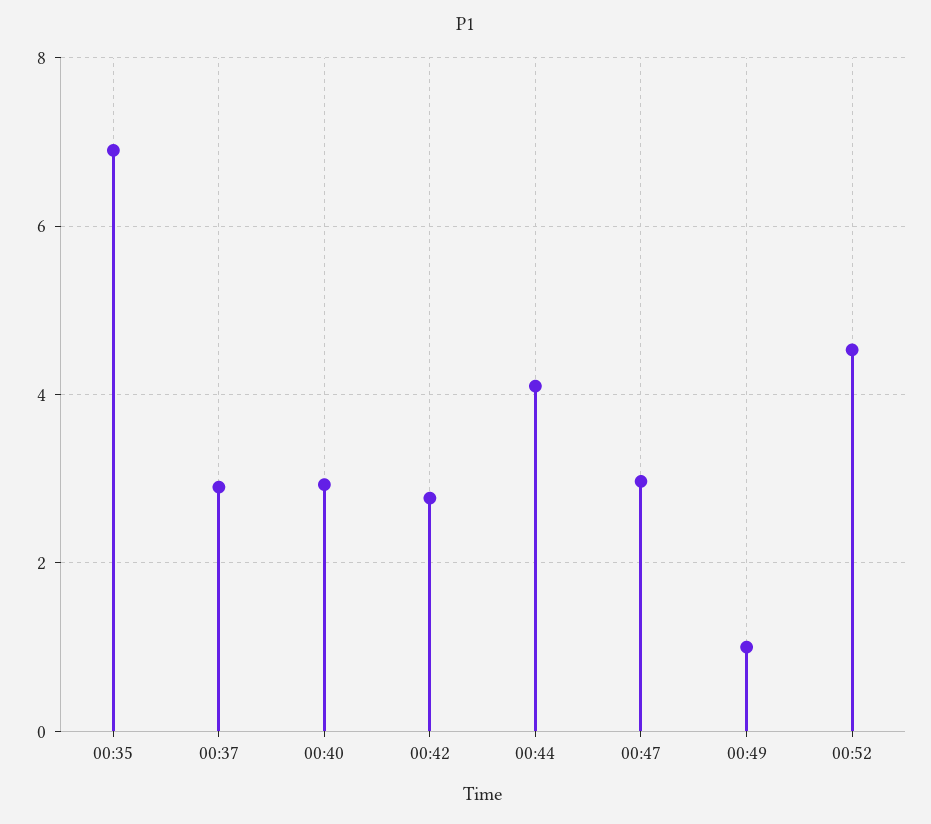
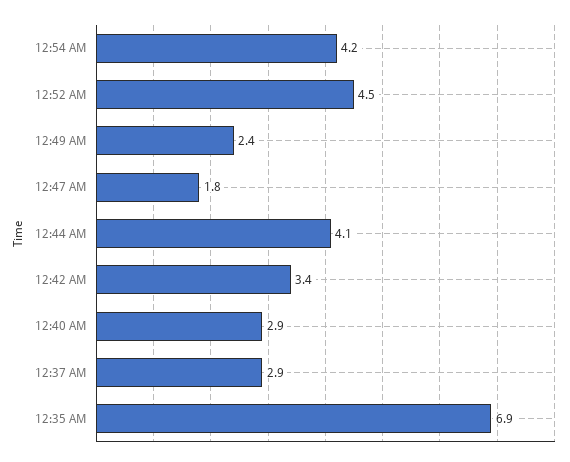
00:42: 2.8 -> 3.4
00:47: 3 -> 1.8
00:49: 1 -> 2.4
12:54 AM: none -> 4.2

